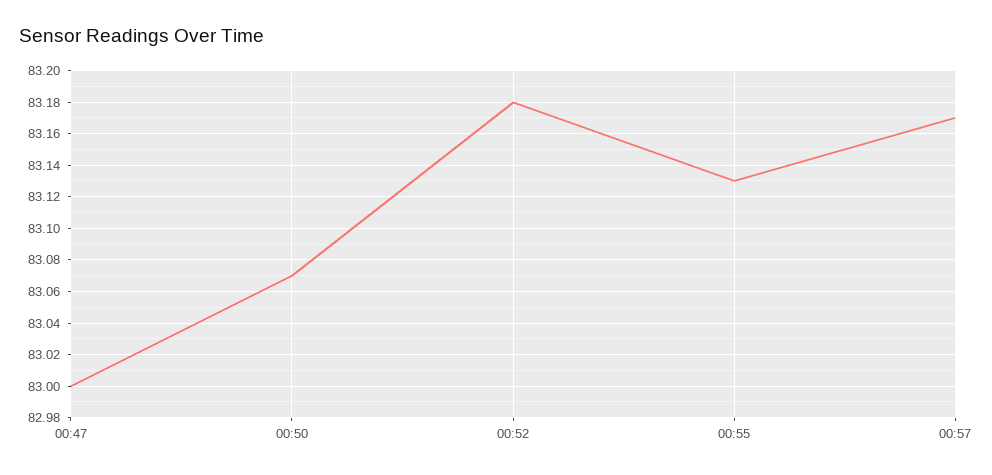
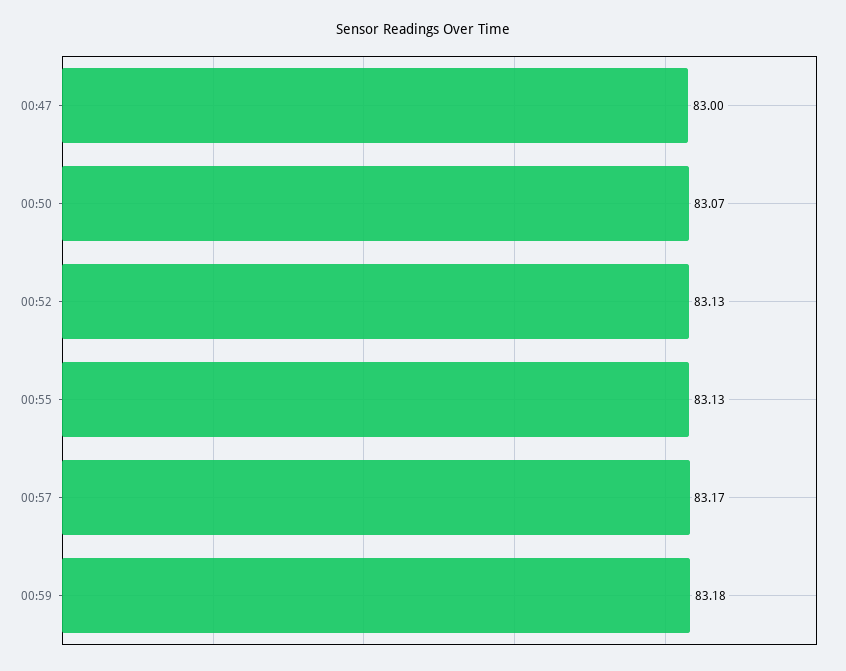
00:52: 83.18 -> 83.13
00:59: none -> 83.18

